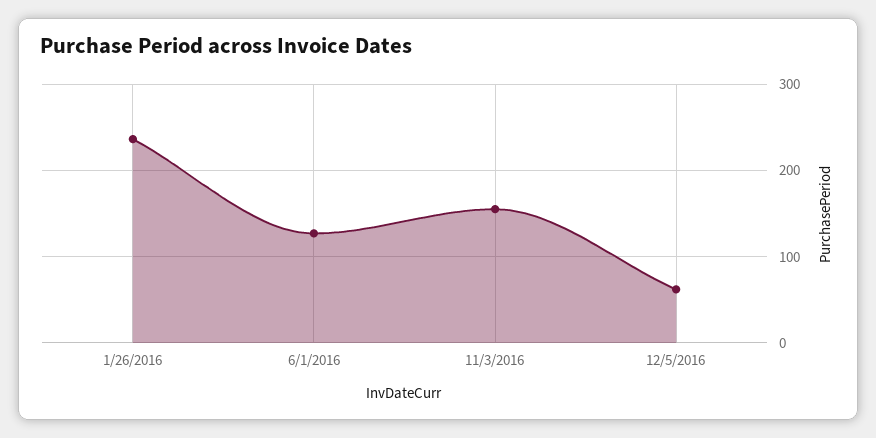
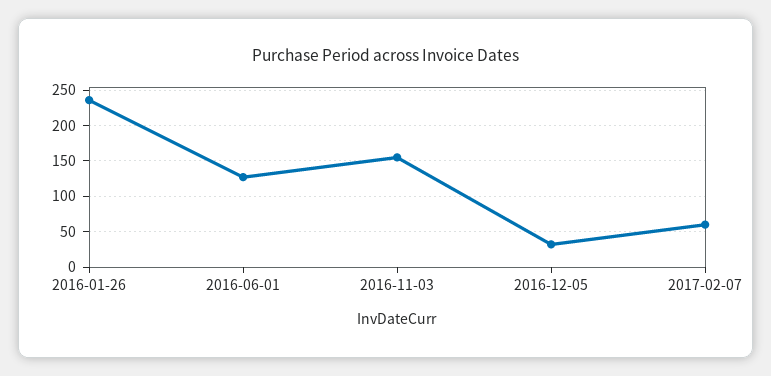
12/5/2016: 60 -> 30
2017-02-07: none -> 60

